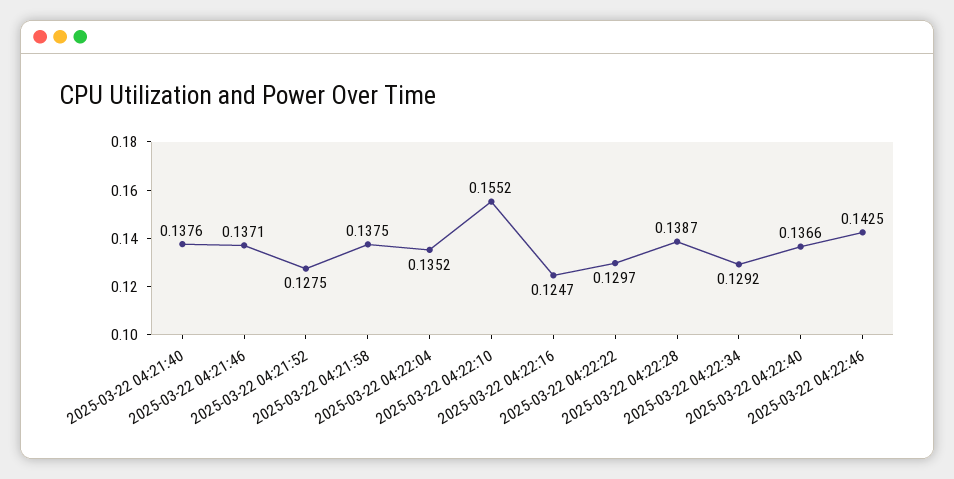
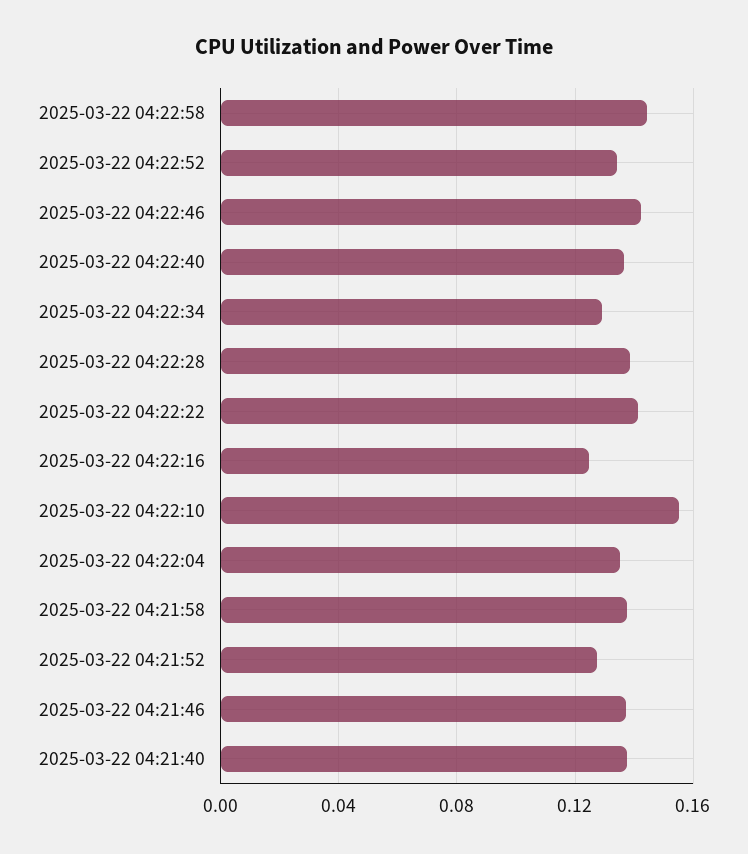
2025-03-22 04:22:22: 0.1297 -> 0.14
2025-03-22 04:22:58: none -> 0.145
2025-03-22 04:22:52: none -> 0.135

